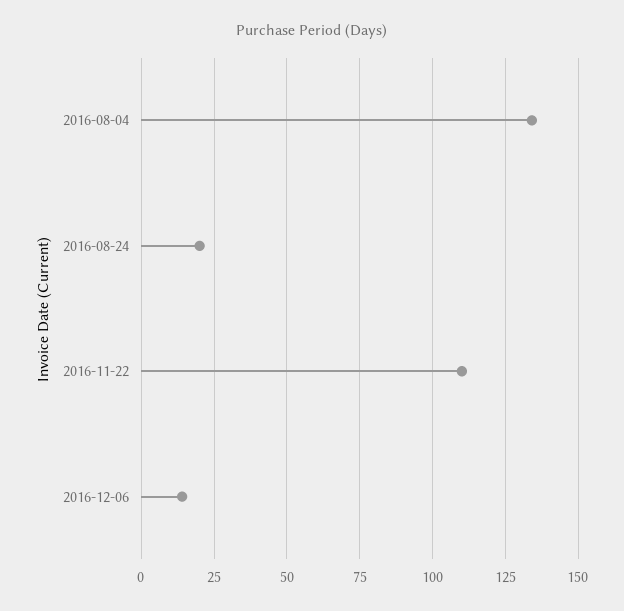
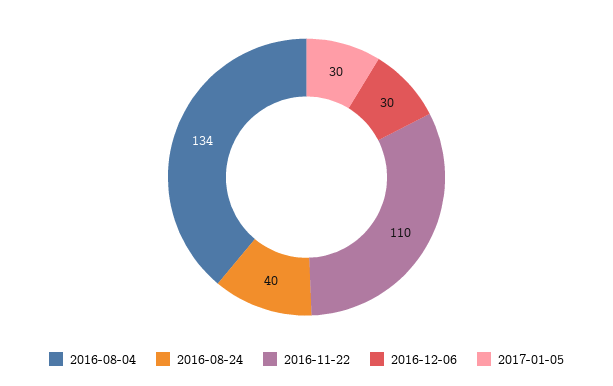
2016-08-24: 20 -> 40
2016-12-06: 15 -> 30
2017-01-05: none -> 30

